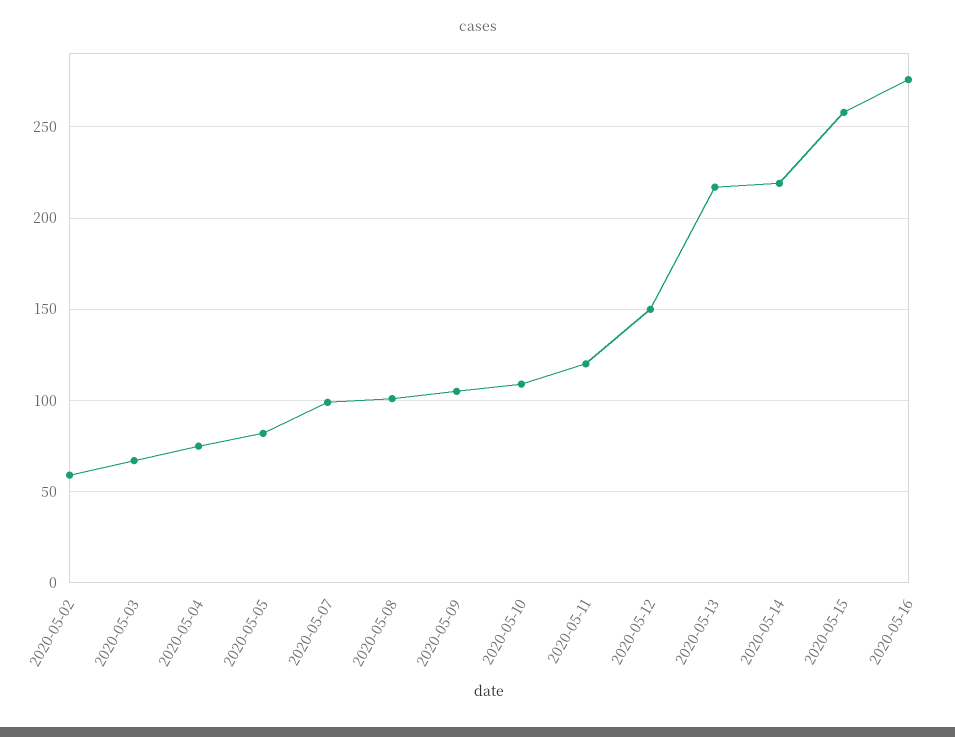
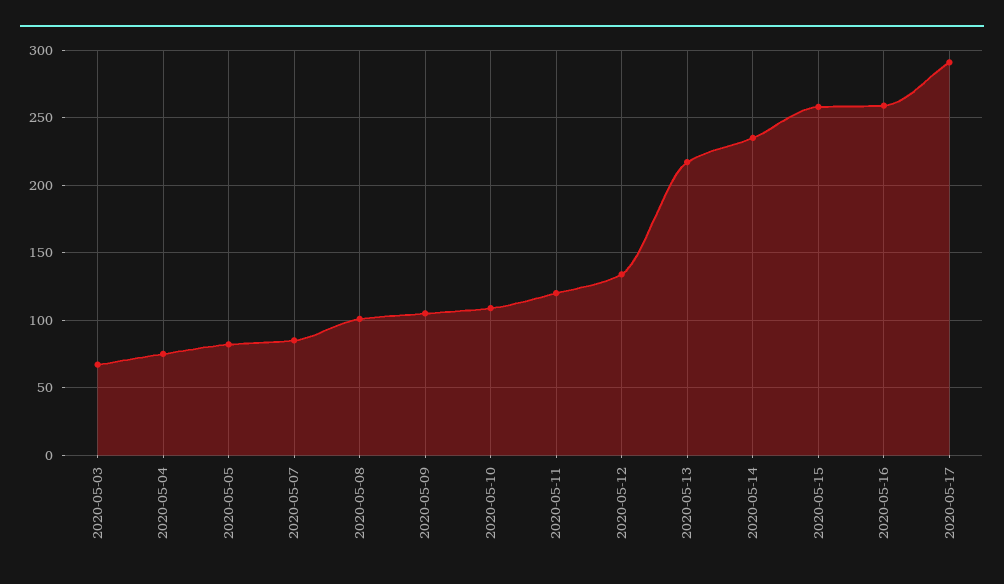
2020-05-02: 60 -> none
2020-05-07: 100 -> 85
2020-05-12: 150 -> 135
2020-05-14: 220 -> 235
2020-05-16: 275 -> 260
2020-05-17: none -> 290

